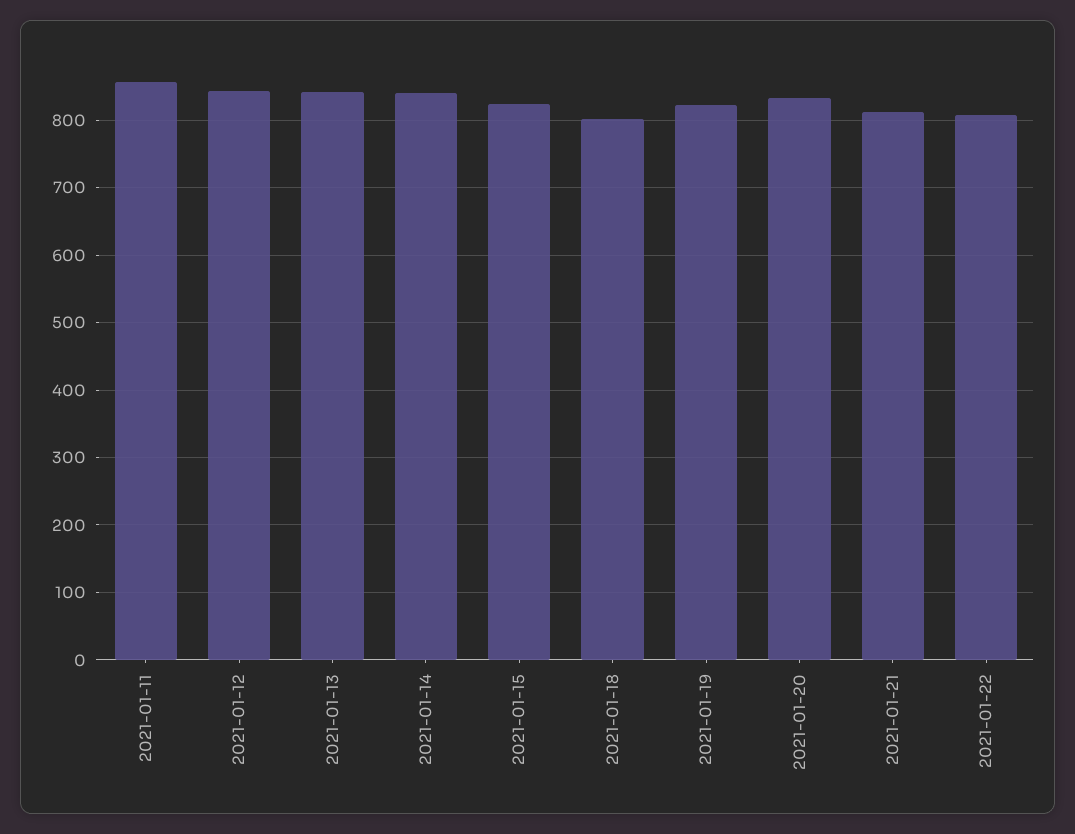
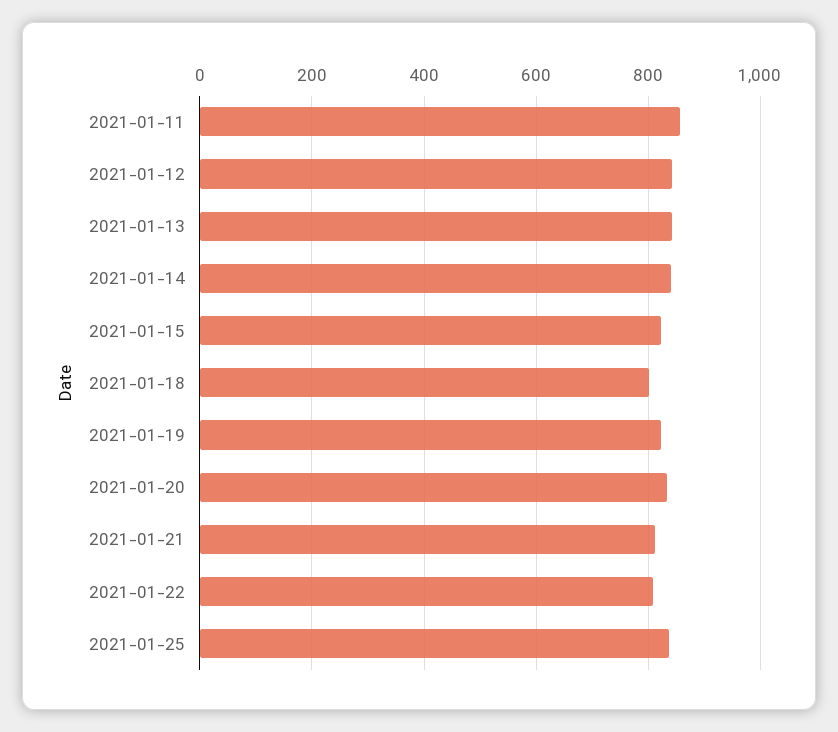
2021-01-25: none -> 840

